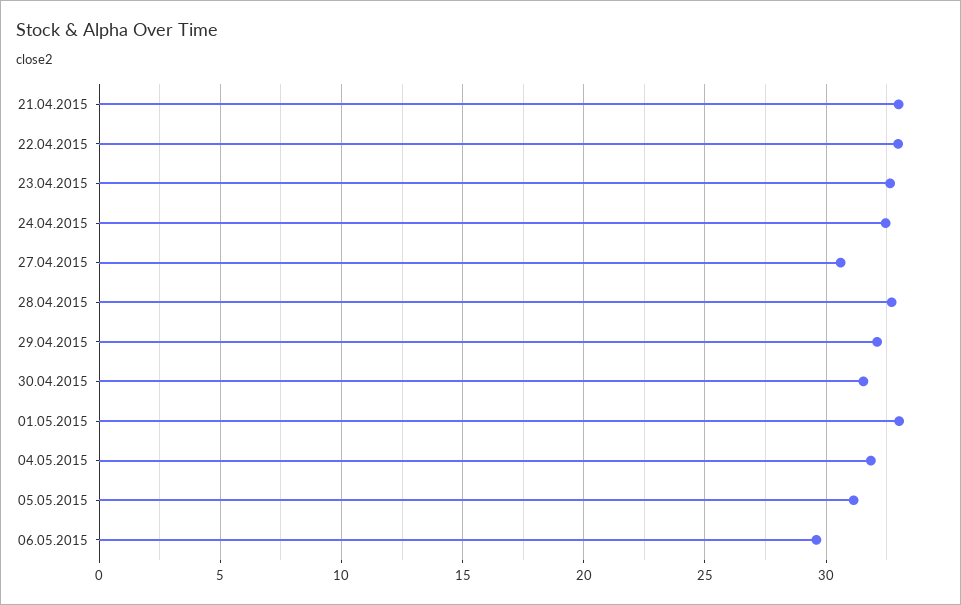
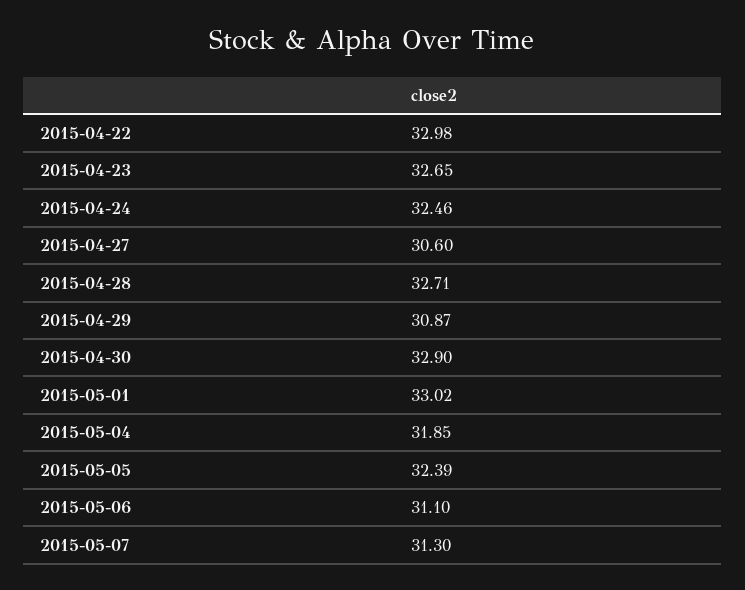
21.04.2015: 33 -> none
29.04.2015: 32 -> 30.87
30.04.2015: 31.5 -> 32.9
05.05.2015: 31 -> 32.39
06.05.2015: 29.5 -> 31.1
2015-05-07: none -> 31.3

